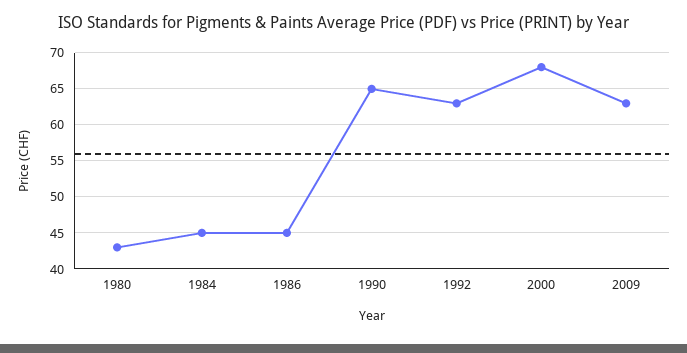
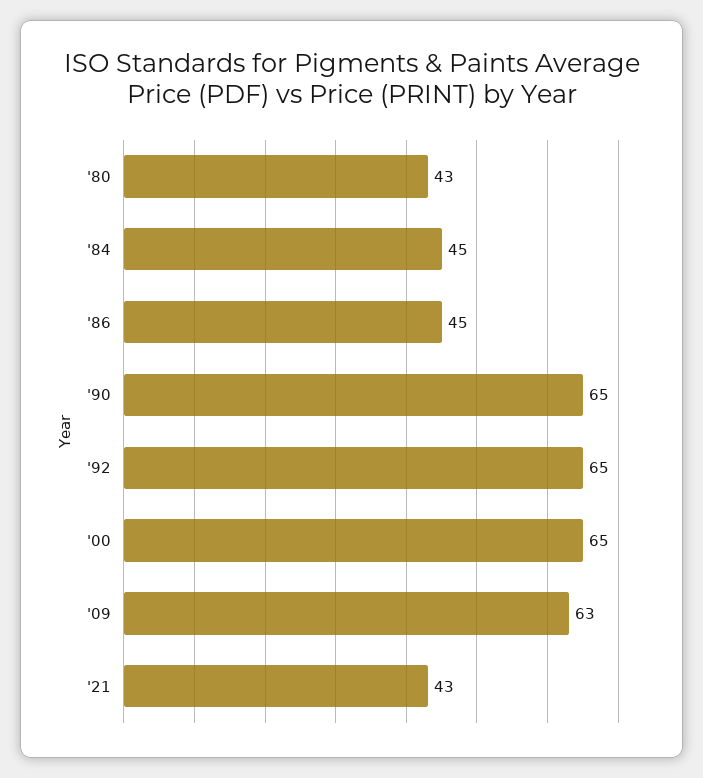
1992: 63 -> 65
2000: 68 -> 65
'21: none -> 43

